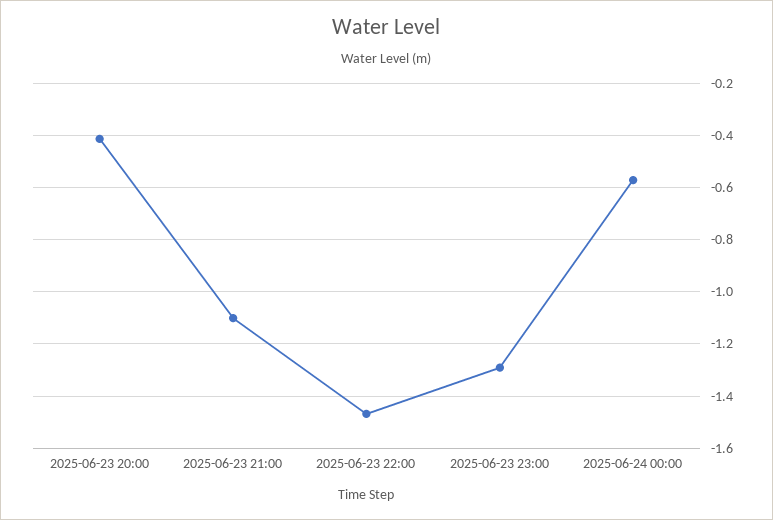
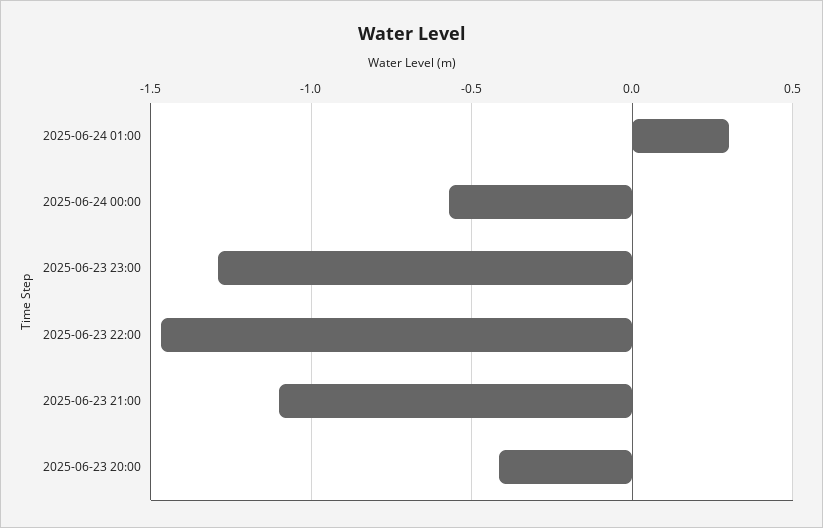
2025-06-24 01:00: none -> 0.3

